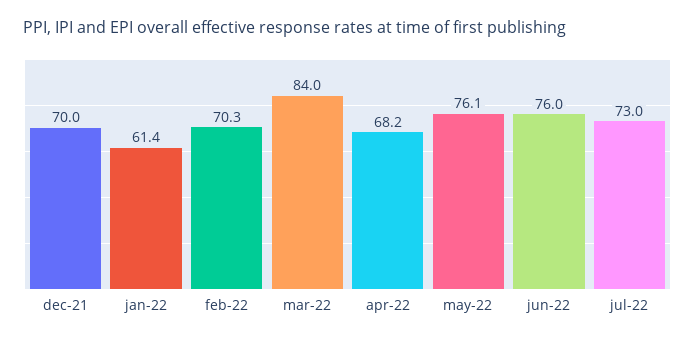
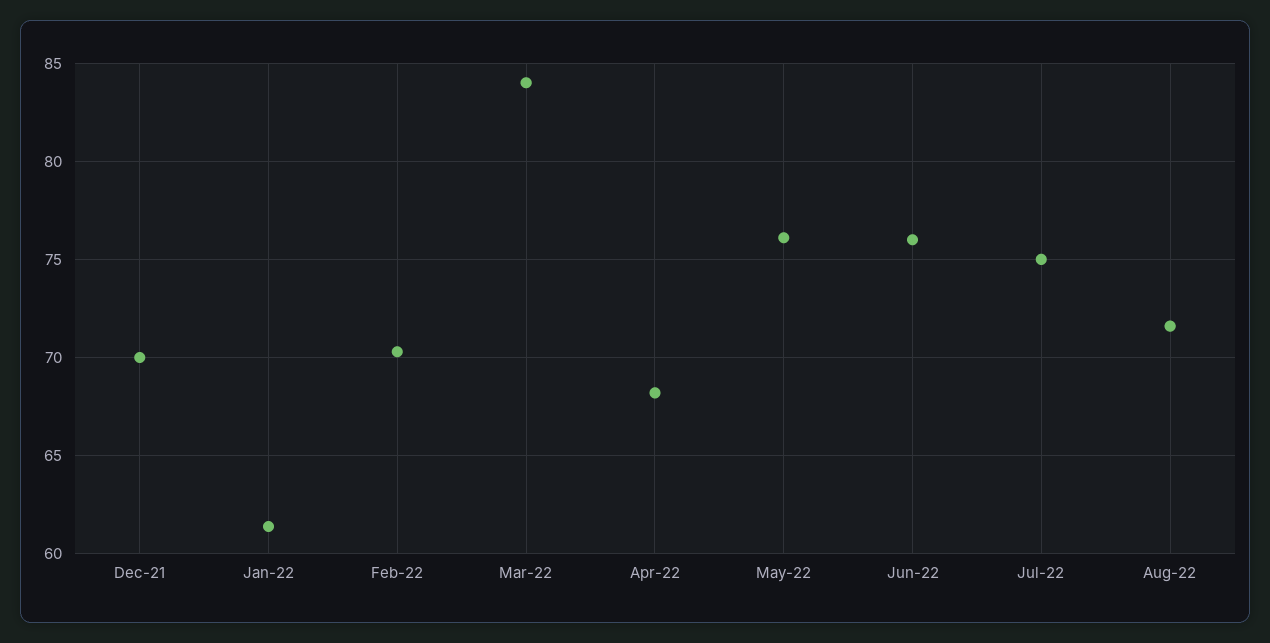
jul-22: 73 -> 75
Aug-22: none -> 71.5

